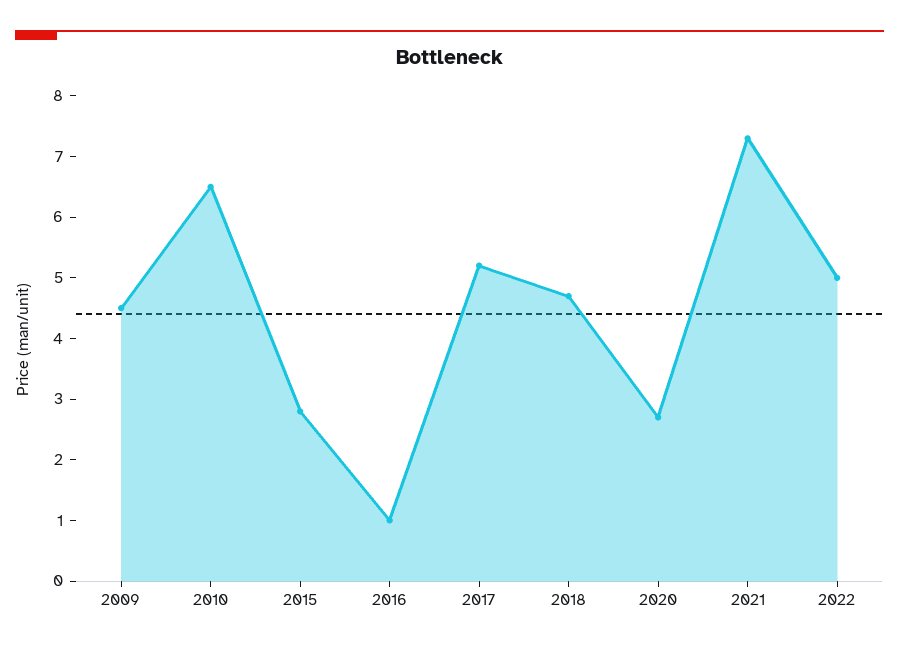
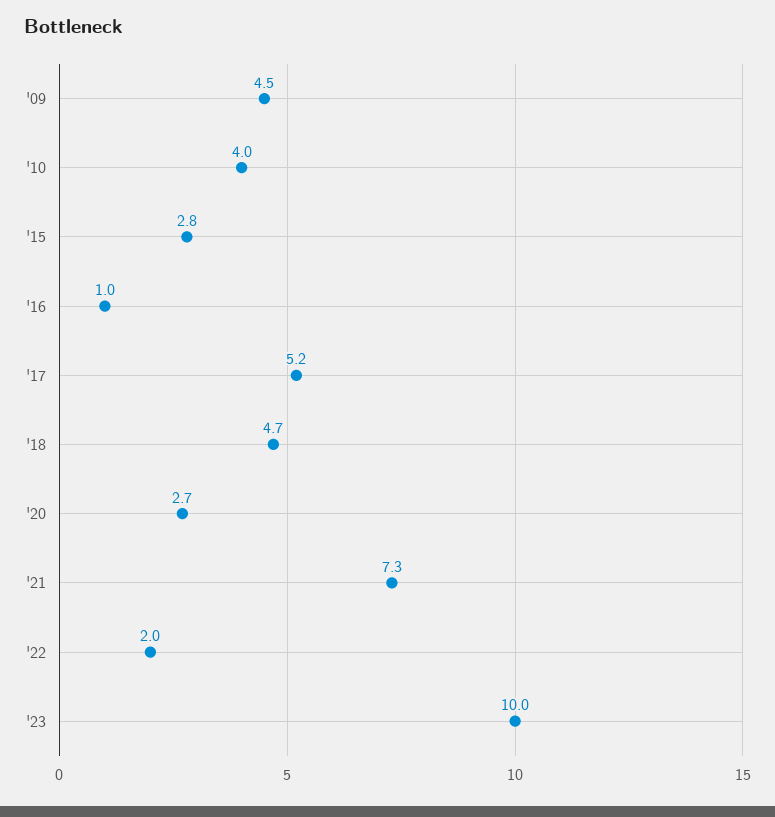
2010: 6.5 -> 4
2022: 5 -> 2
'23: none -> 10

